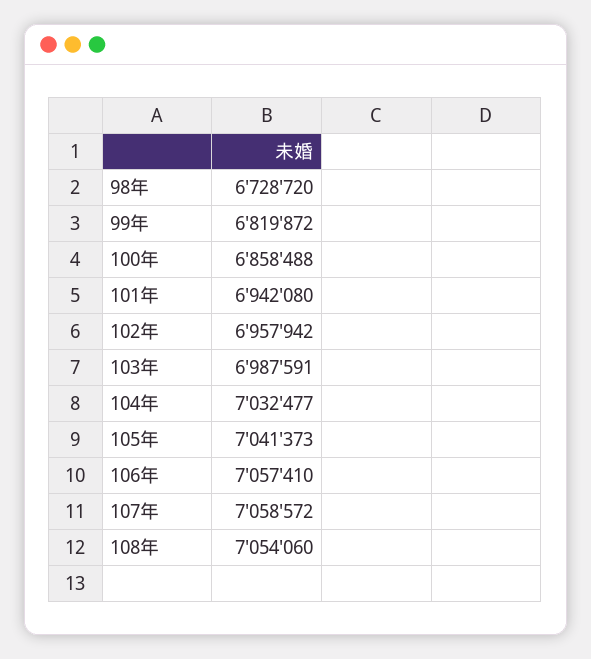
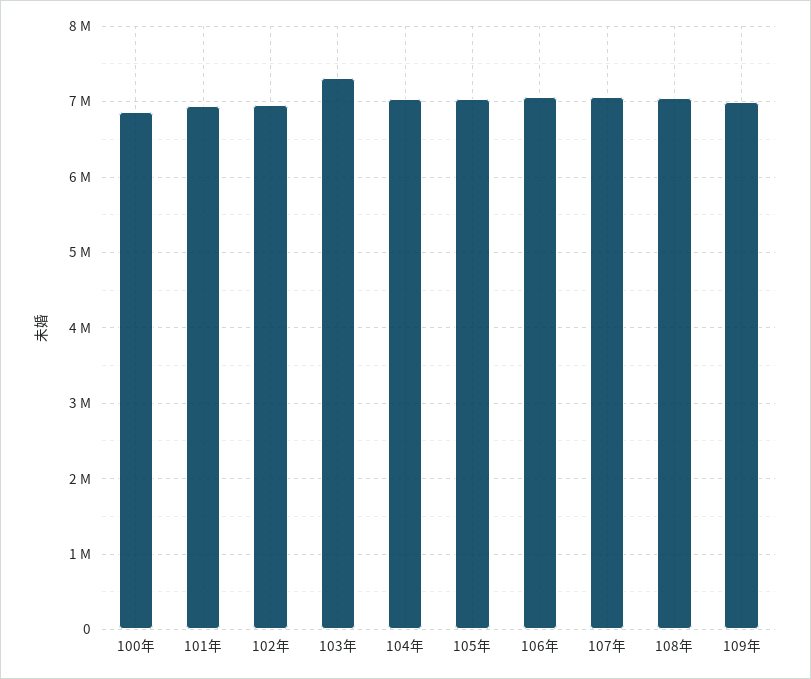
98年: 6728720 -> none
99年: 6819872 -> none
103年: 6987591 -> 7300000
109年: none -> 7000000

